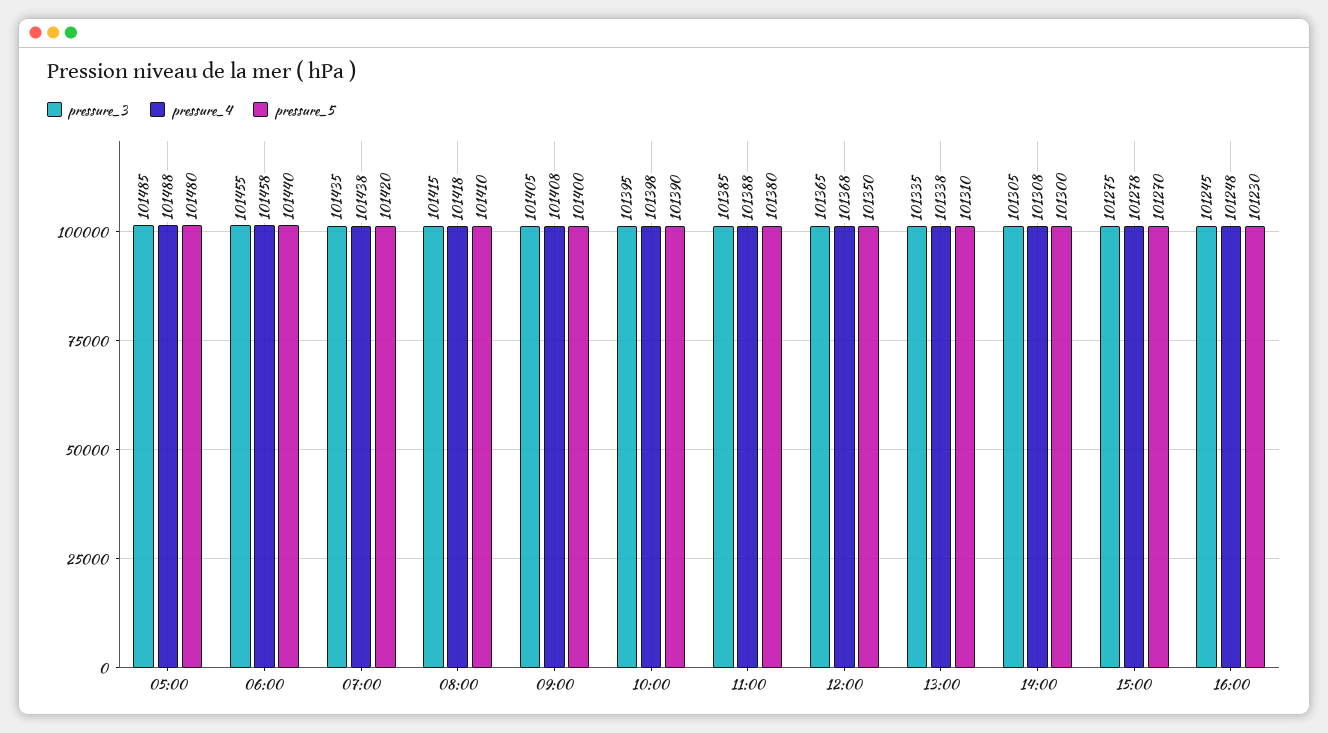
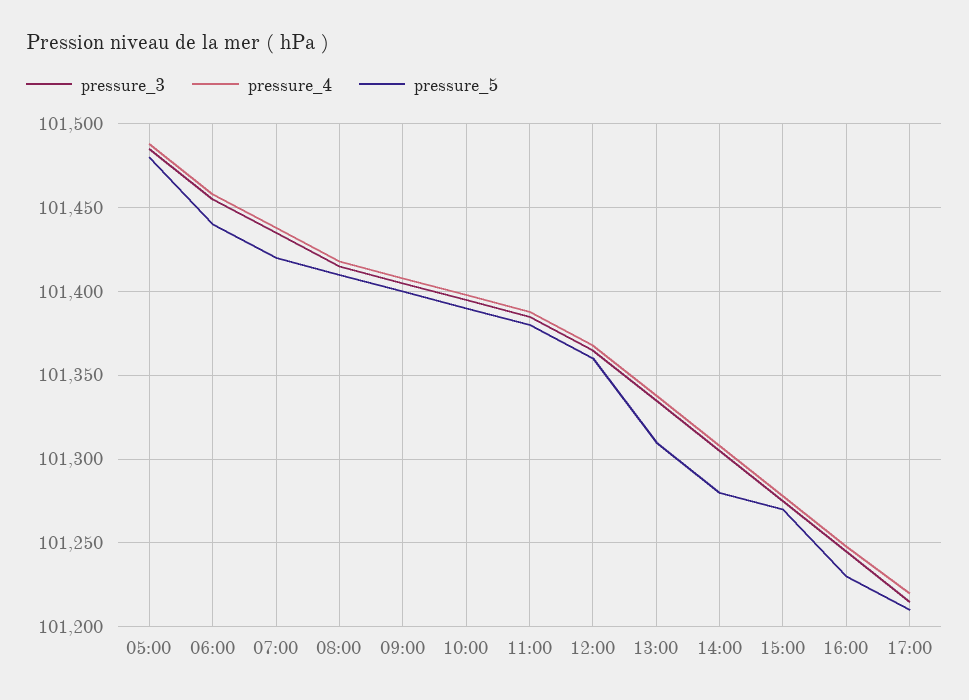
pressure_5, 12:00: 101350 -> 101360
pressure_5, 14:00: 101300 -> 101280
pressure_3, 17:00: none -> 101215
pressure_4, 17:00: none -> 101220
pressure_5, 17:00: none -> 101210

